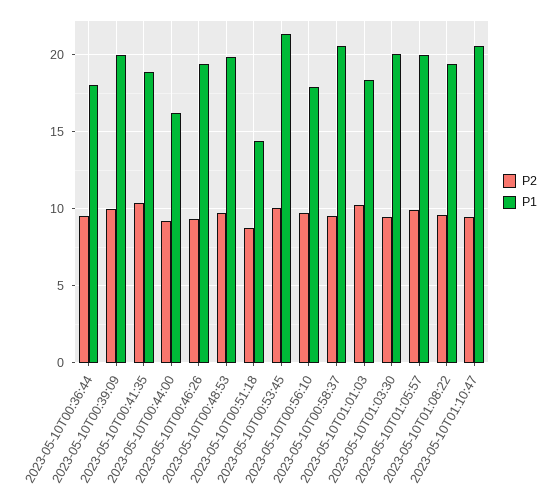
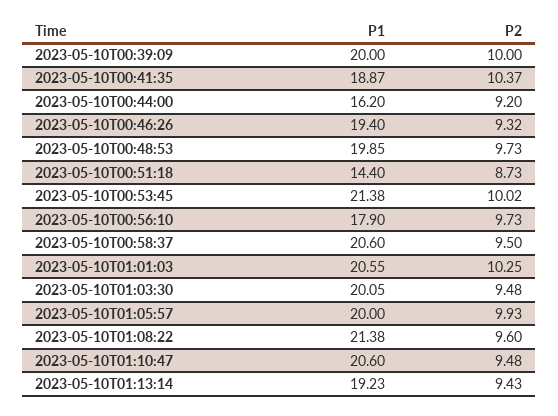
P2, 2023-05-10T00:36:44: 9.5 -> none
P1, 2023-05-10T00:36:44: 18 -> none
P1, 2023-05-10T01:01:03: 18.5 -> 20.55
P1, 2023-05-10T01:08:22: 19.5 -> 21.38
P1, 2023-05-10T01:13:14: none -> 19.23
P2, 2023-05-10T01:13:14: none -> 9.43

